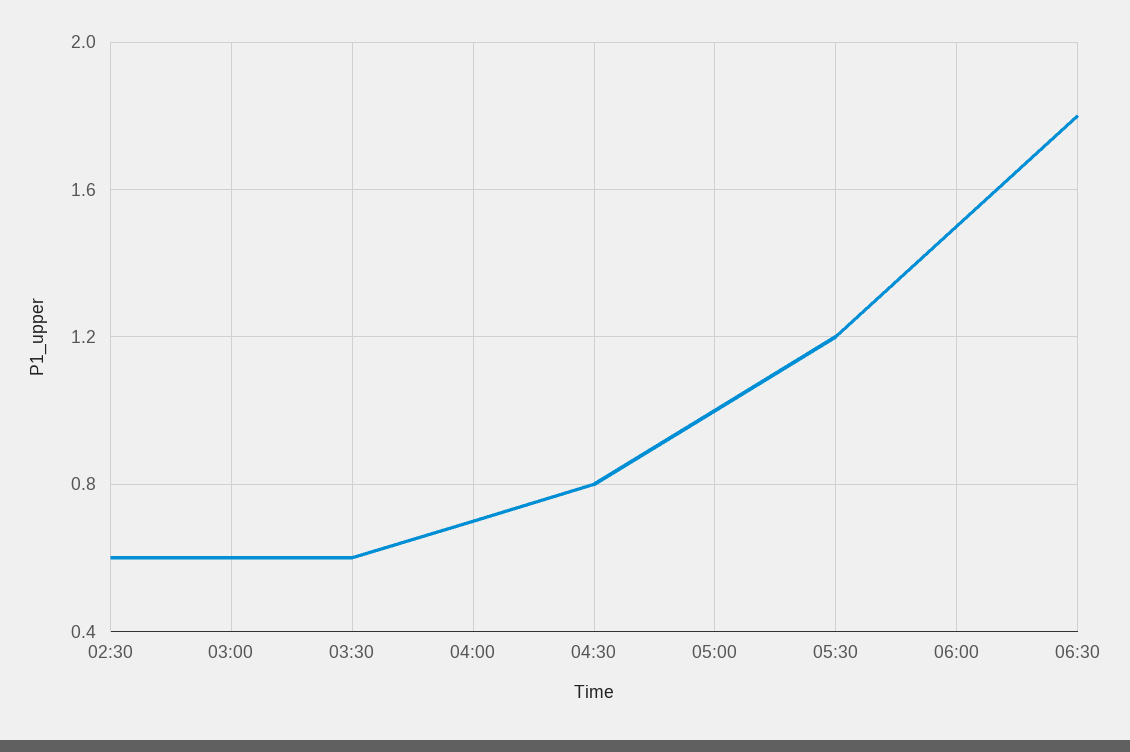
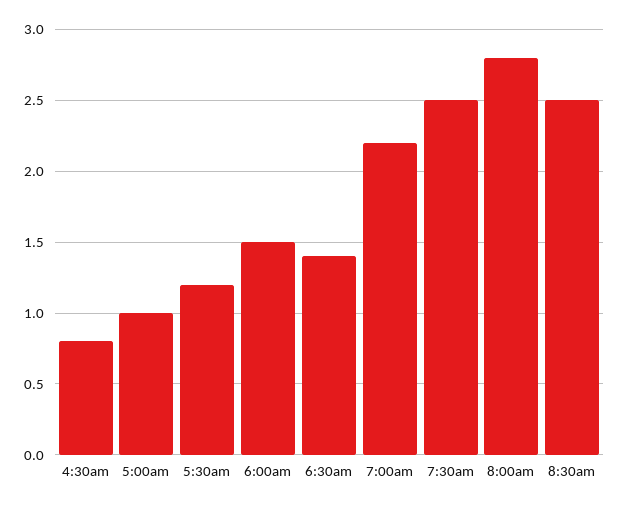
02:30: 0.6 -> none
03:00: 0.6 -> none
03:30: 0.6 -> none
04:00: 0.7 -> none
06:30: 1.8 -> 1.4
7:00am: none -> 2.2
7:30am: none -> 2.5
8:00am: none -> 2.8
8:30am: none -> 2.5

